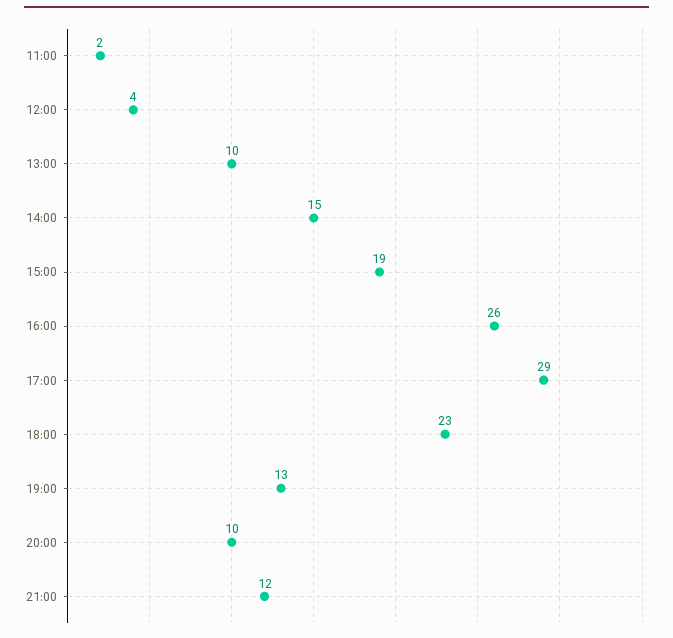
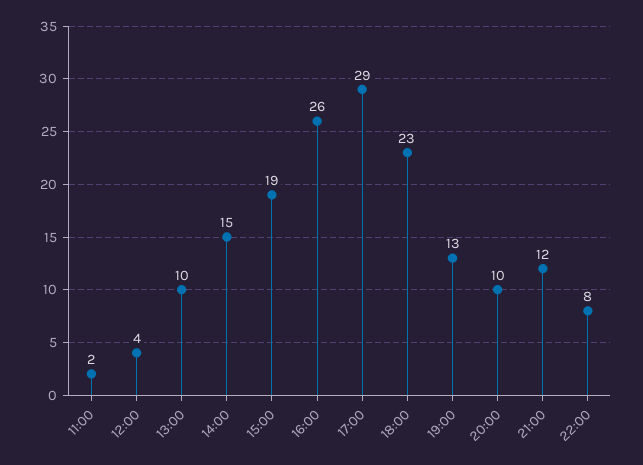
22:00: none -> 8

